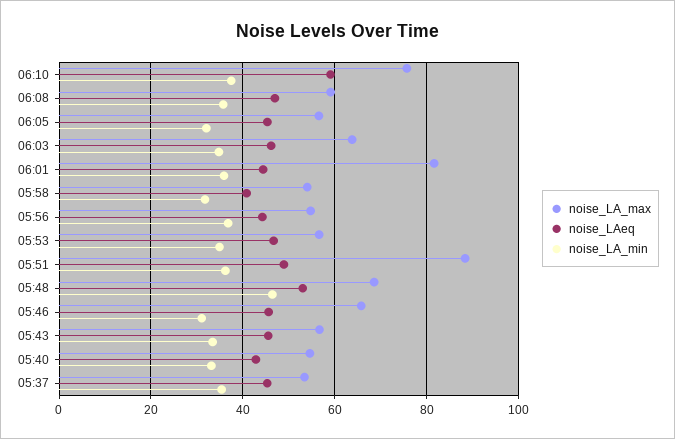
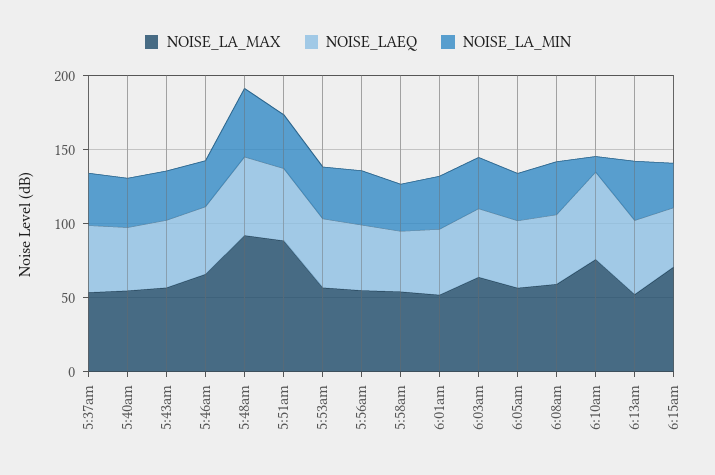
noise_LA_min, 06:10: 38 -> 10
noise_LA_max, 06:01: 82 -> 50
noise_LA_max, 05:48: 68 -> 90
noise_LA_max, 6:13am: none -> 50
noise_LAeq, 6:13am: none -> 50
noise_LA_min, 6:13am: none -> 40
noise_LA_max, 6:15am: none -> 70
noise_LAeq, 6:15am: none -> 40
noise_LA_min, 6:15am: none -> 30

